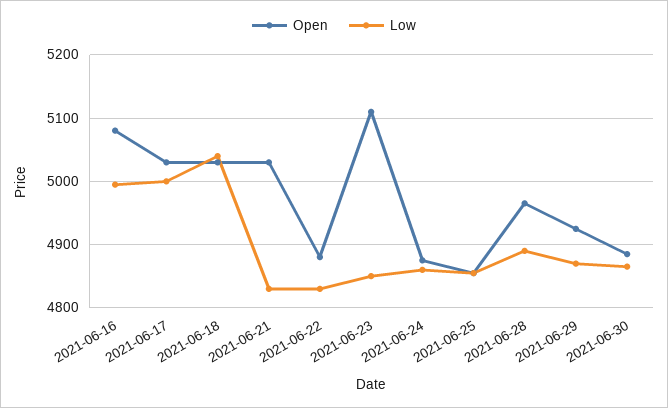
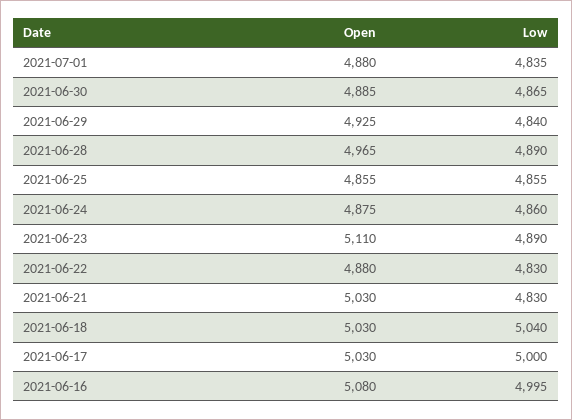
Low, 2021-06-23: 4850 -> 4890
Low, 2021-06-29: 4870 -> 4840
Open, 2021-07-01: none -> 4880
Low, 2021-07-01: none -> 4835

